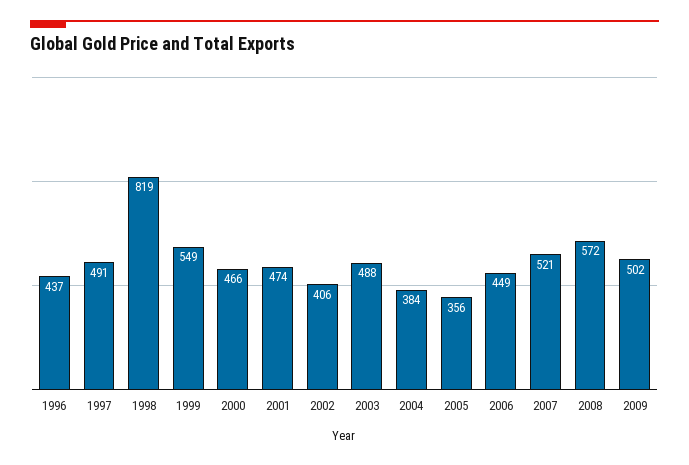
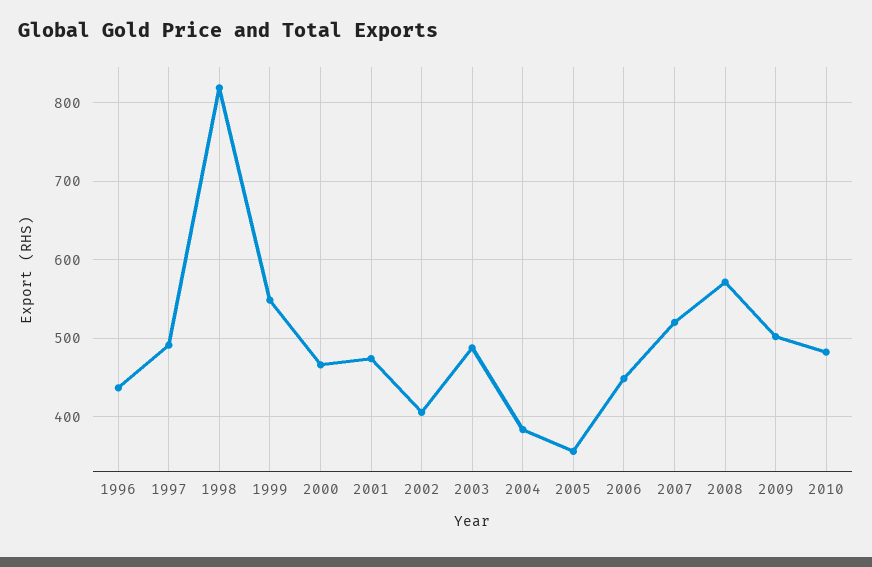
2010: none -> 480

